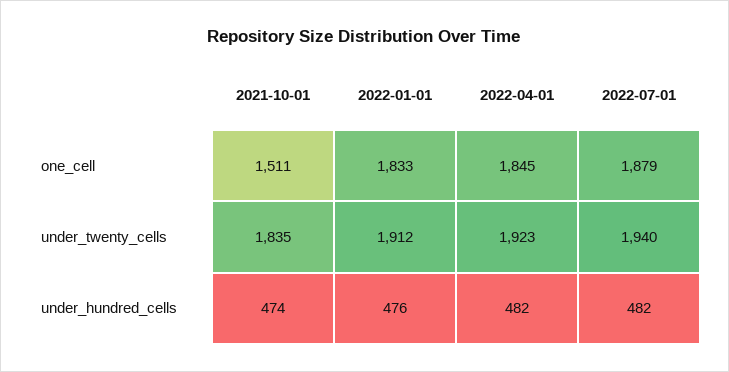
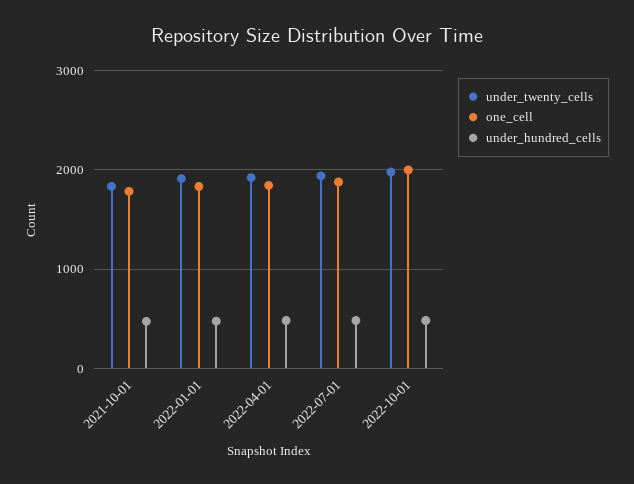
one_cell, 2021-10-01: 1511 -> 1800
under_twenty_cells, 2022-10-01: none -> 2000
one_cell, 2022-10-01: none -> 2000
under_hundred_cells, 2022-10-01: none -> 500

